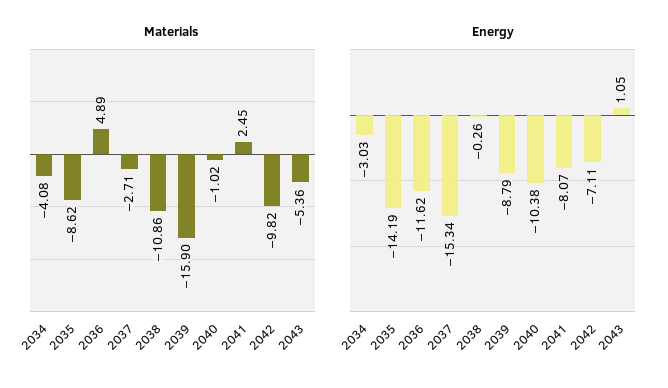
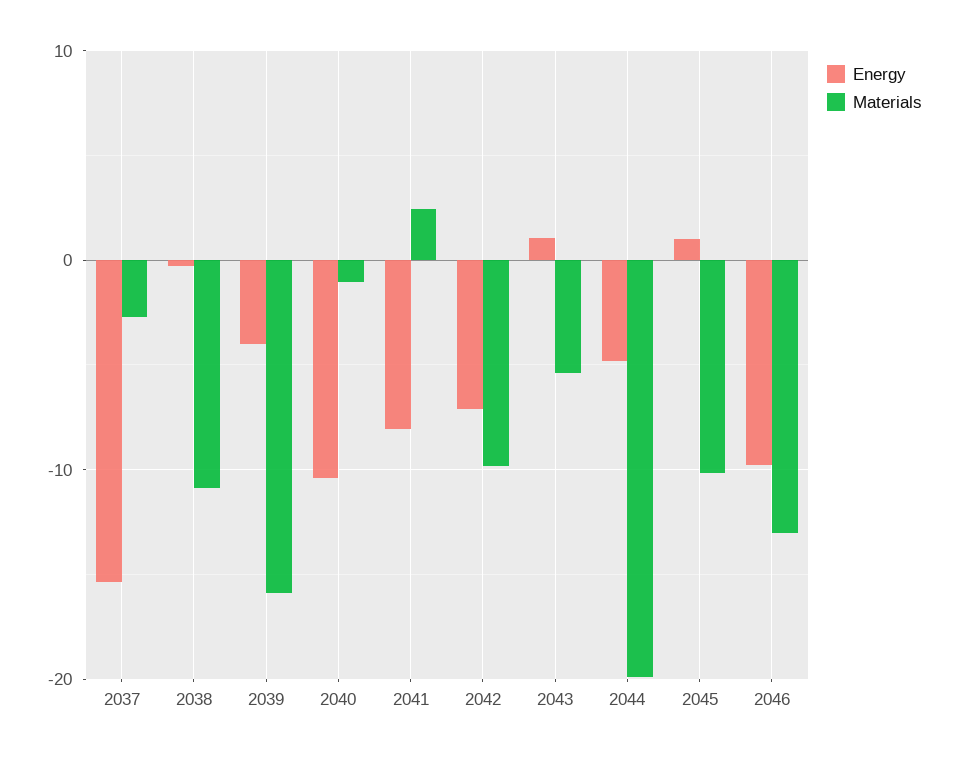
Materials, 2034: -4.08 -> none
Materials, 2035: -8.62 -> none
Materials, 2036: 4.89 -> none
Energy, 2034: -3.03 -> none
Energy, 2035: -14.19 -> none
Energy, 2036: -11.62 -> none
Energy, 2039: -8.79 -> -4
Energy, 2044: none -> -5
Materials, 2044: none -> -20
Energy, 2045: none -> 1
Materials, 2045: none -> -10
Energy, 2046: none -> -10
Materials, 2046: none -> -13

